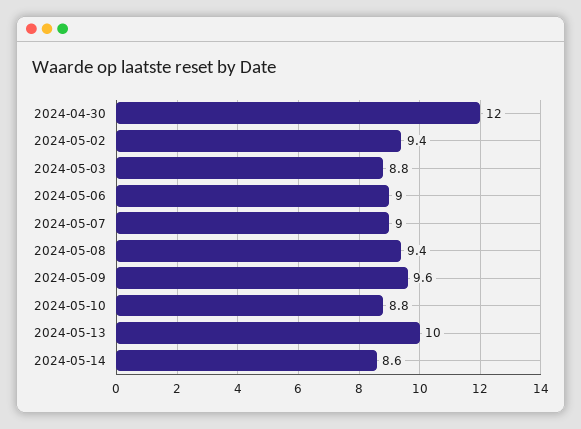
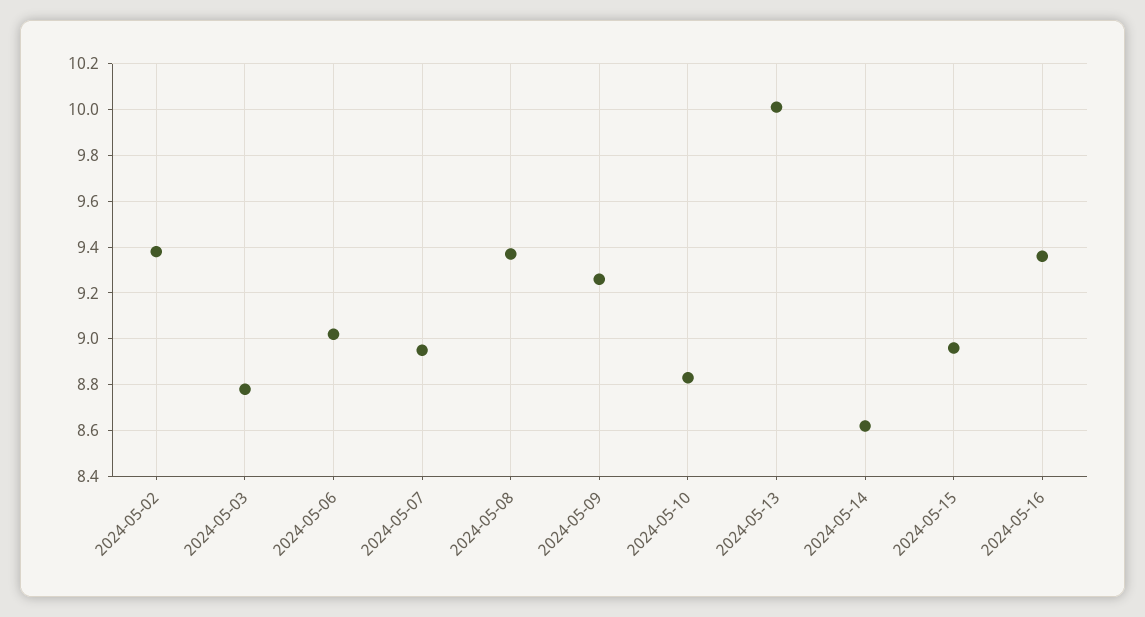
2024-04-30: 12 -> none
2024-05-09: 9.6 -> 9.25
2024-05-15: none -> 8.95
2024-05-16: none -> 9.35

